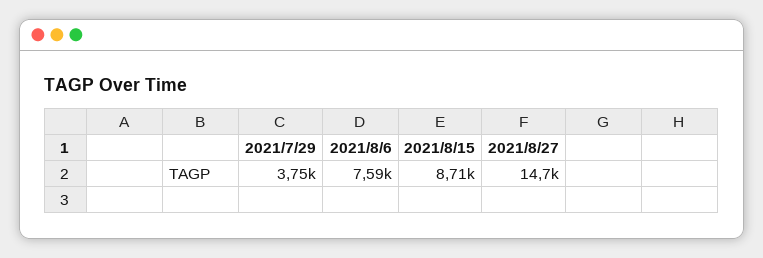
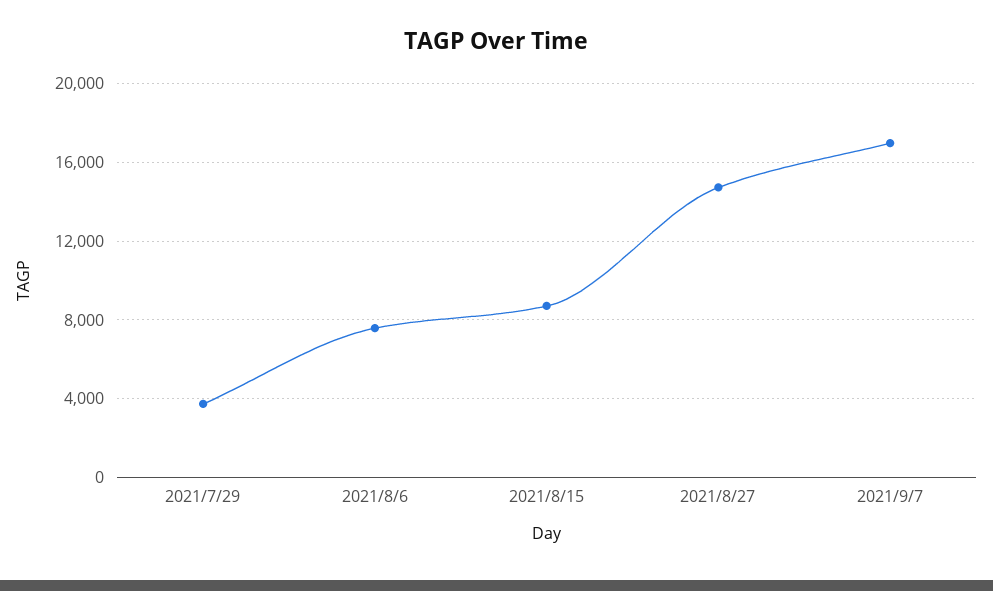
2021/9/7: none -> 17000

